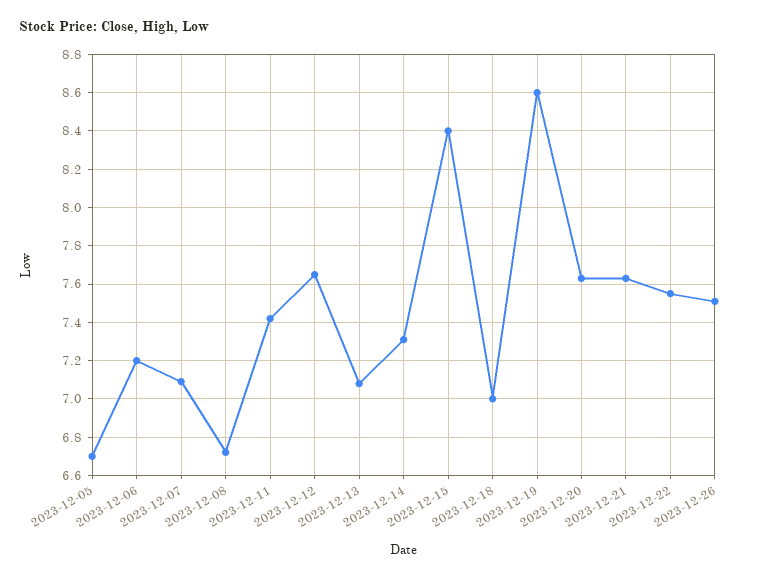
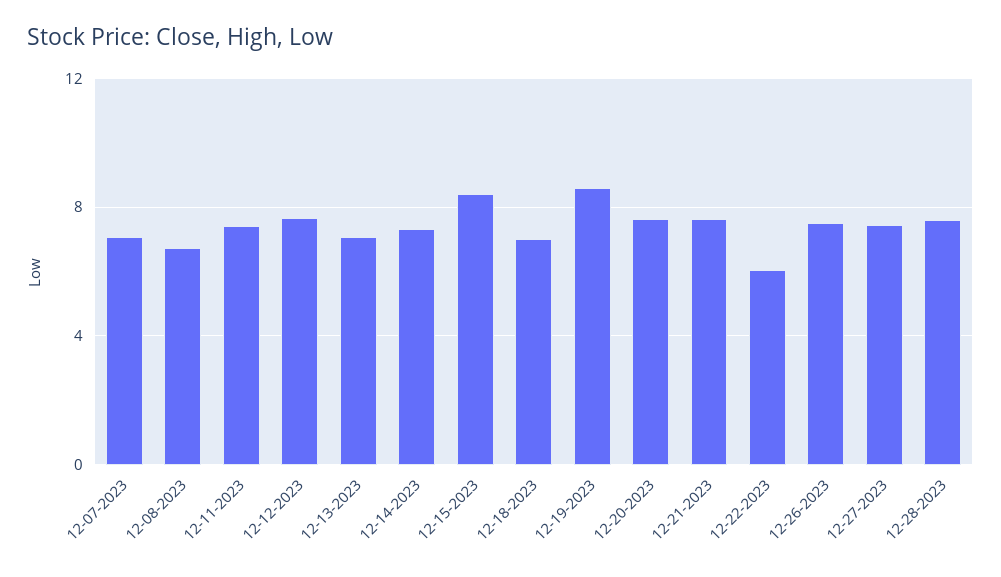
2023-12-05: 6.7 -> none
2023-12-06: 7.2 -> none
2023-12-22: 7.55 -> 6
12-27-2023: none -> 7.5
12-28-2023: none -> 7.5

